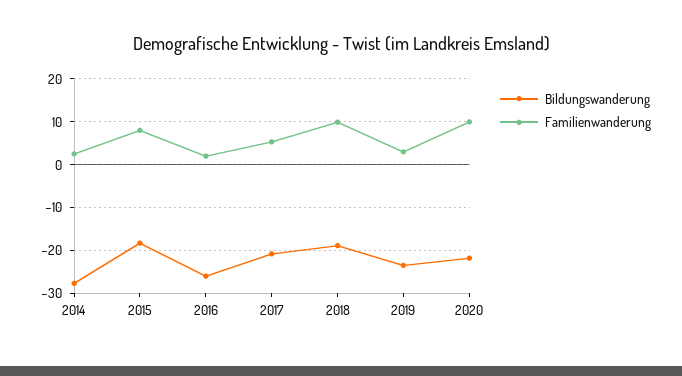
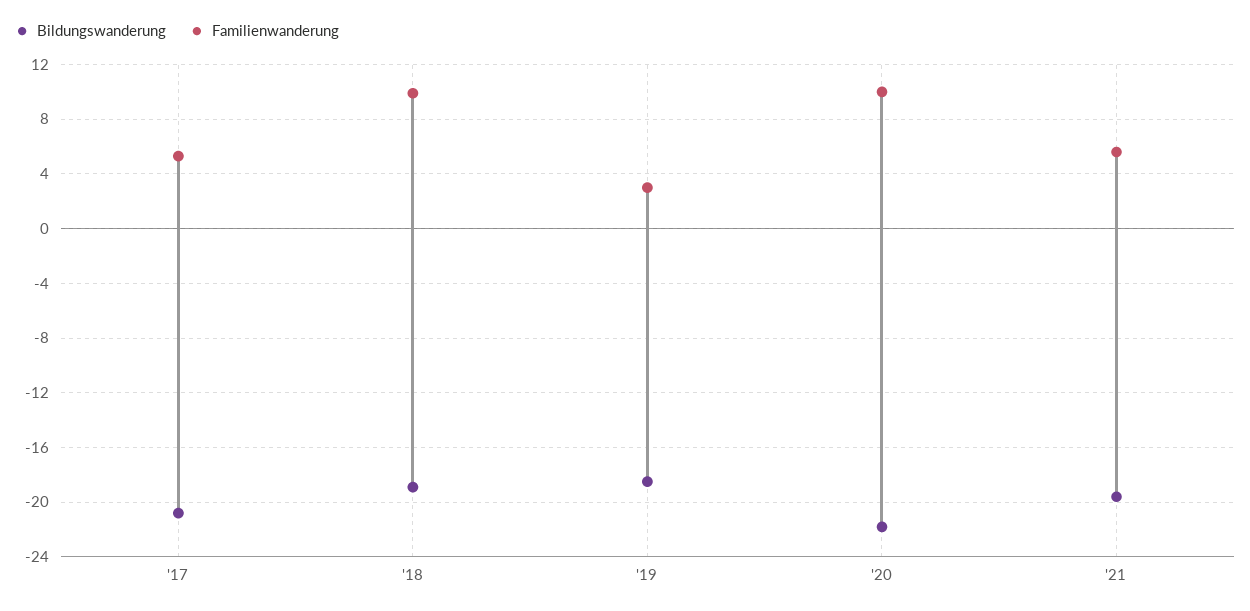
Bildungswanderung, 2014: -28 -> none
Familienwanderung, 2014: 2 -> none
Bildungswanderung, 2015: -18 -> none
Familienwanderung, 2015: 8 -> none
Bildungswanderung, 2016: -26 -> none
Familienwanderung, 2016: 2 -> none
Bildungswanderung, 2019: -24 -> -18.5
Bildungswanderung, '21: none -> -19.5
Familienwanderung, '21: none -> 5.5

